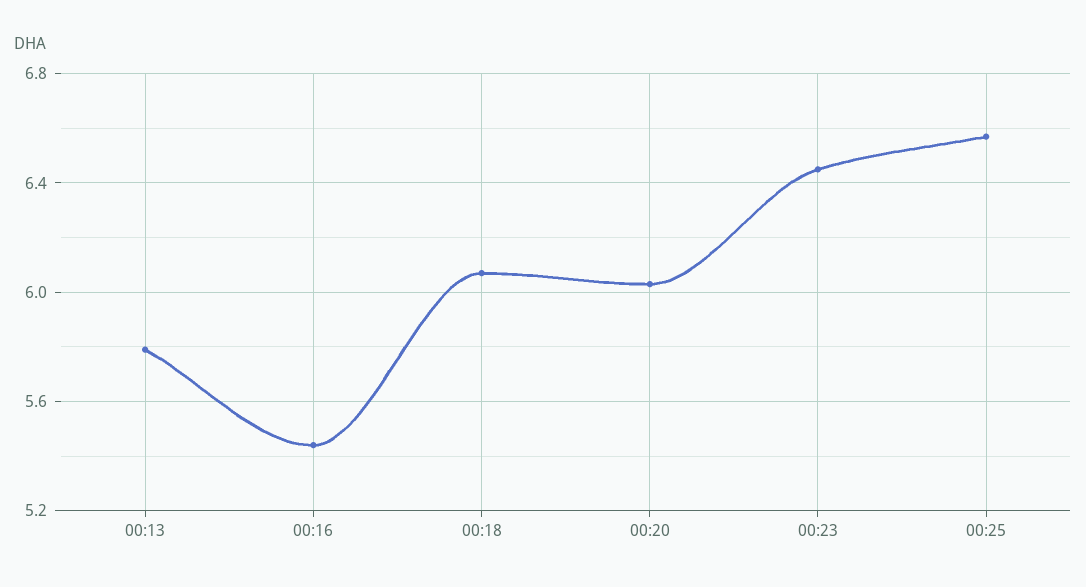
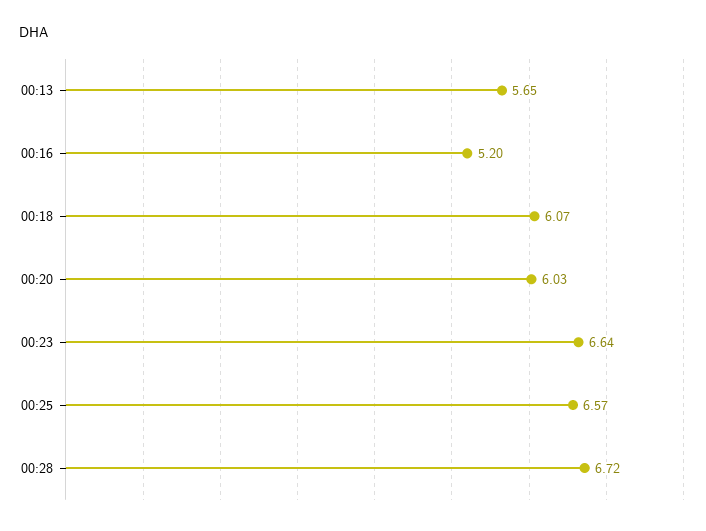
00:13: 5.8 -> 5.65
00:16: 5.45 -> 5.2
00:23: 6.45 -> 6.64
00:28: none -> 6.72

